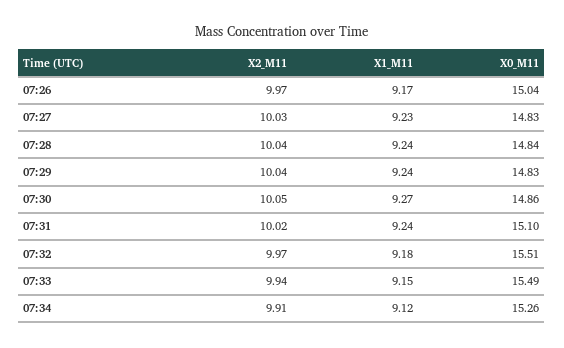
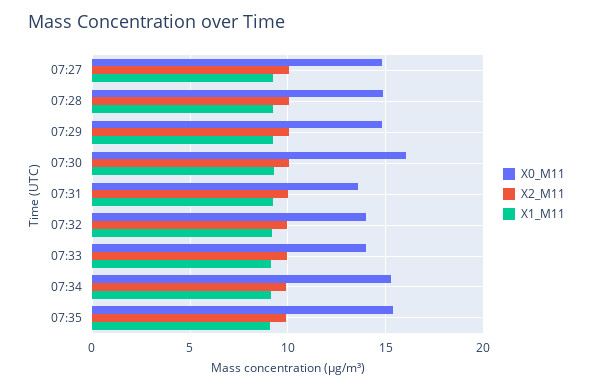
X2_M11, 07:26: 9.97 -> none
X1_M11, 07:26: 9.17 -> none
X0_M11, 07:26: 15.04 -> none
X0_M11, 07:30: 14.86 -> 16
X0_M11, 07:31: 15.1 -> 13.5
X0_M11, 07:32: 15.51 -> 14
X0_M11, 07:33: 15.49 -> 14
X0_M11, 07:35: none -> 15.5
X2_M11, 07:35: none -> 10
X1_M11, 07:35: none -> 9

